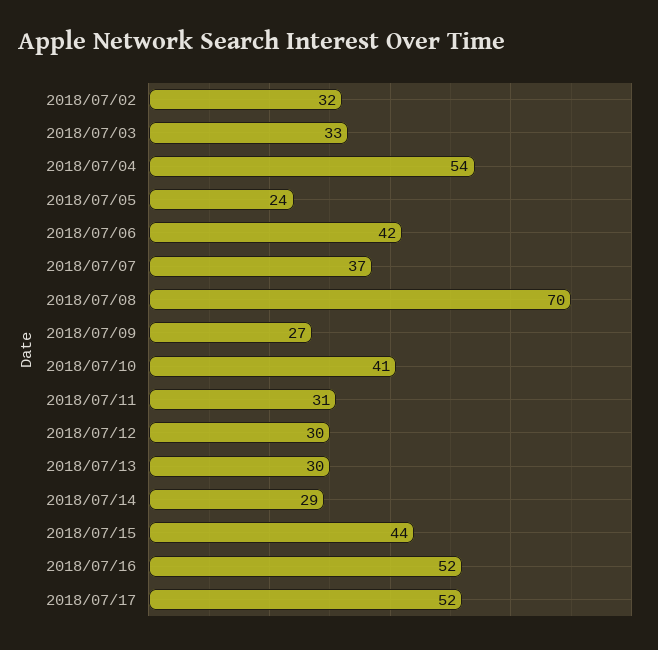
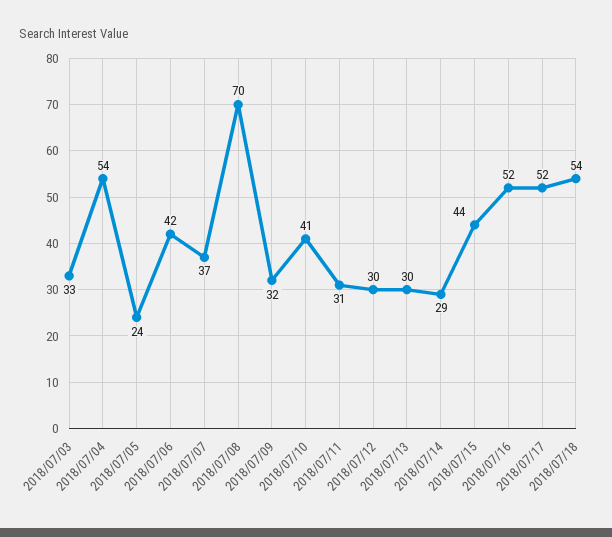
2018/07/02: 32 -> none
2018/07/09: 27 -> 32
2018/07/18: none -> 54

